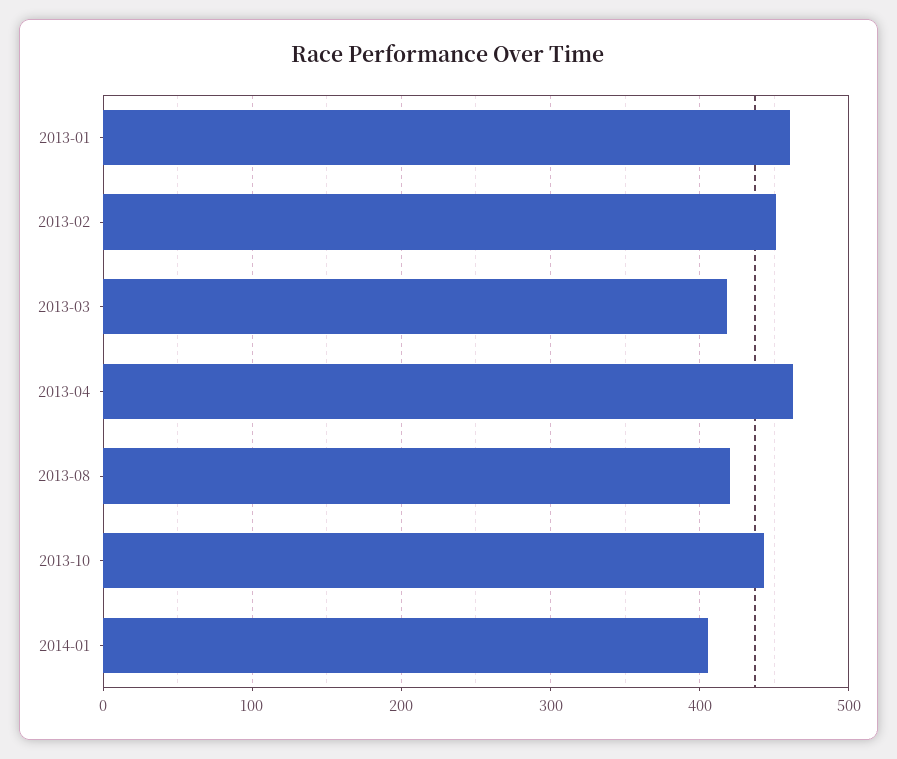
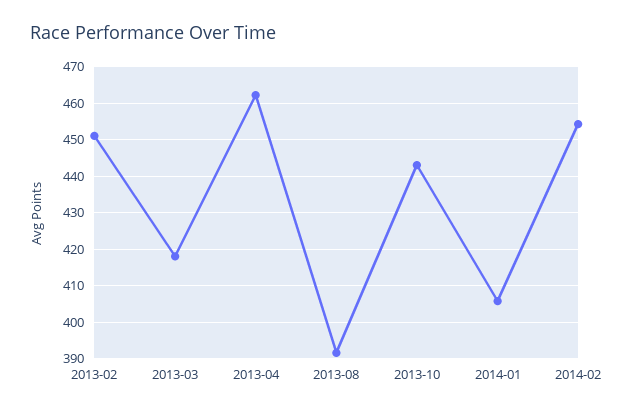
2013-01: 460 -> none
2013-08: 420 -> 392
2014-02: none -> 454

